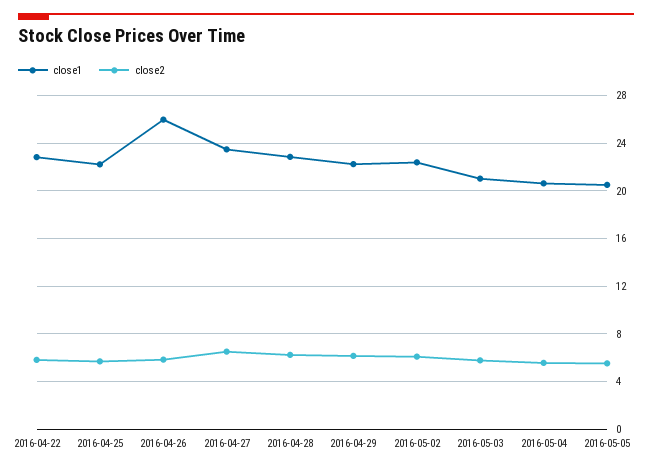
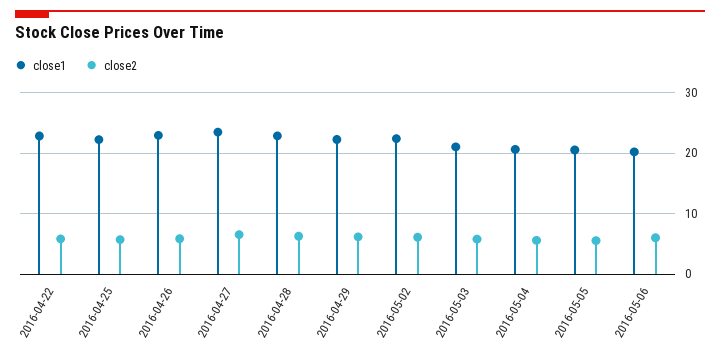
close1, 2016-04-26: 26 -> 23
close1, 2016-05-06: none -> 20
close2, 2016-05-06: none -> 6

